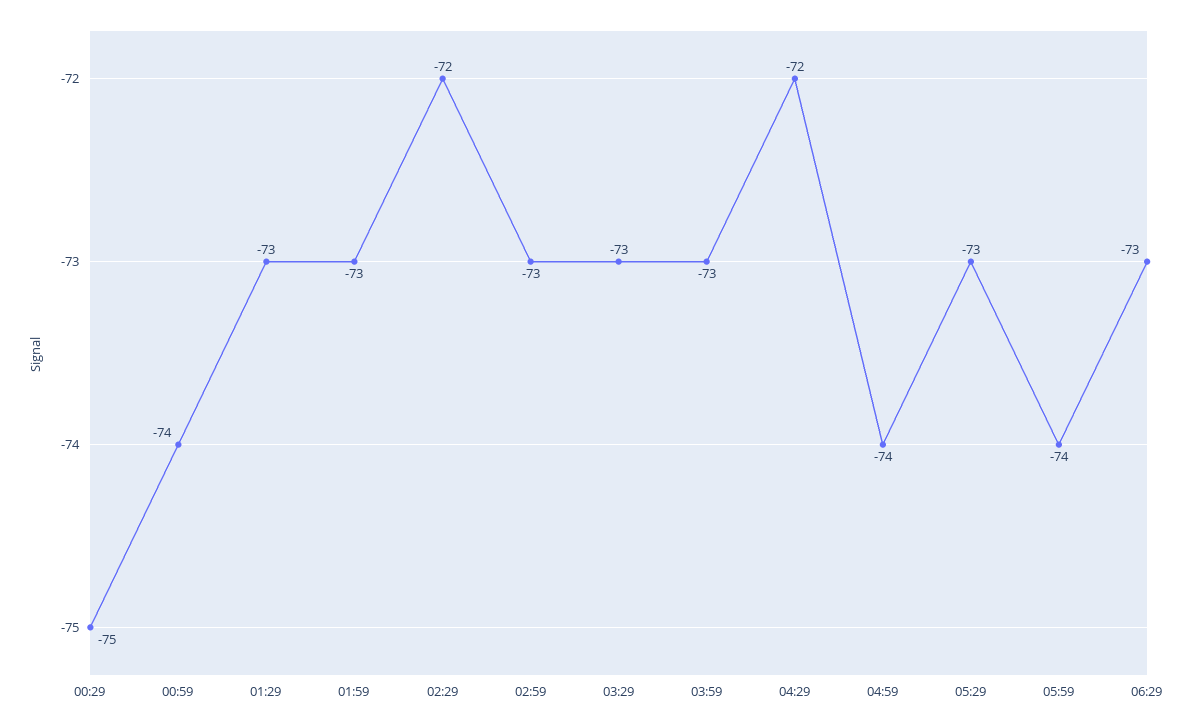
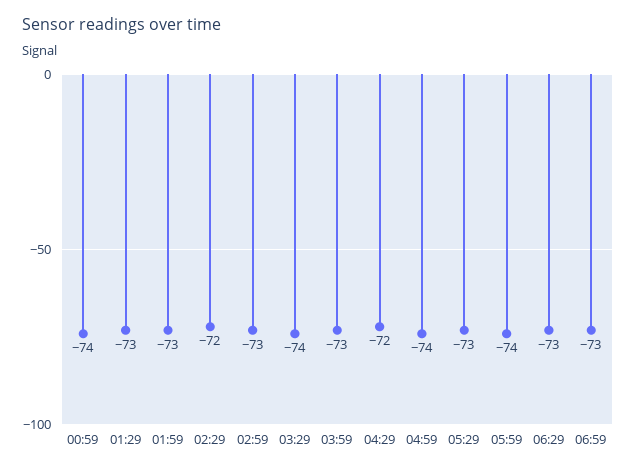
00:29: -75 -> none
03:29: -73 -> -74
06:59: none -> -73

